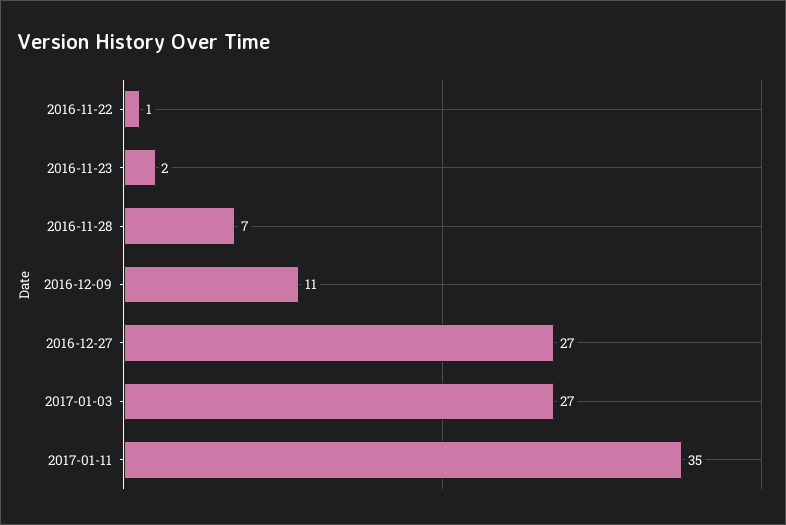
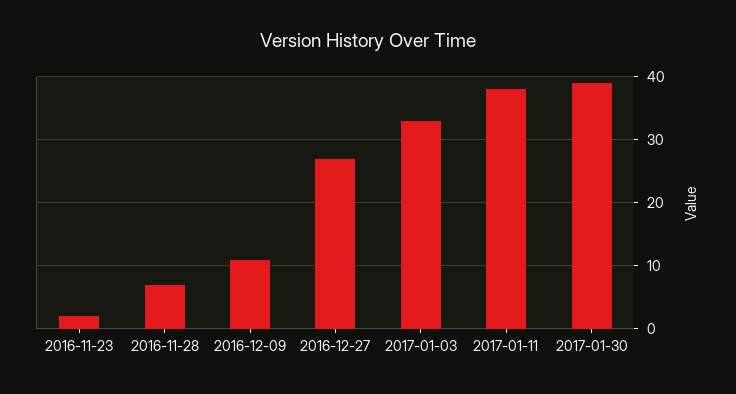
2016-11-22: 1 -> none
2017-01-03: 27 -> 33
2017-01-11: 35 -> 38
2017-01-30: none -> 39

